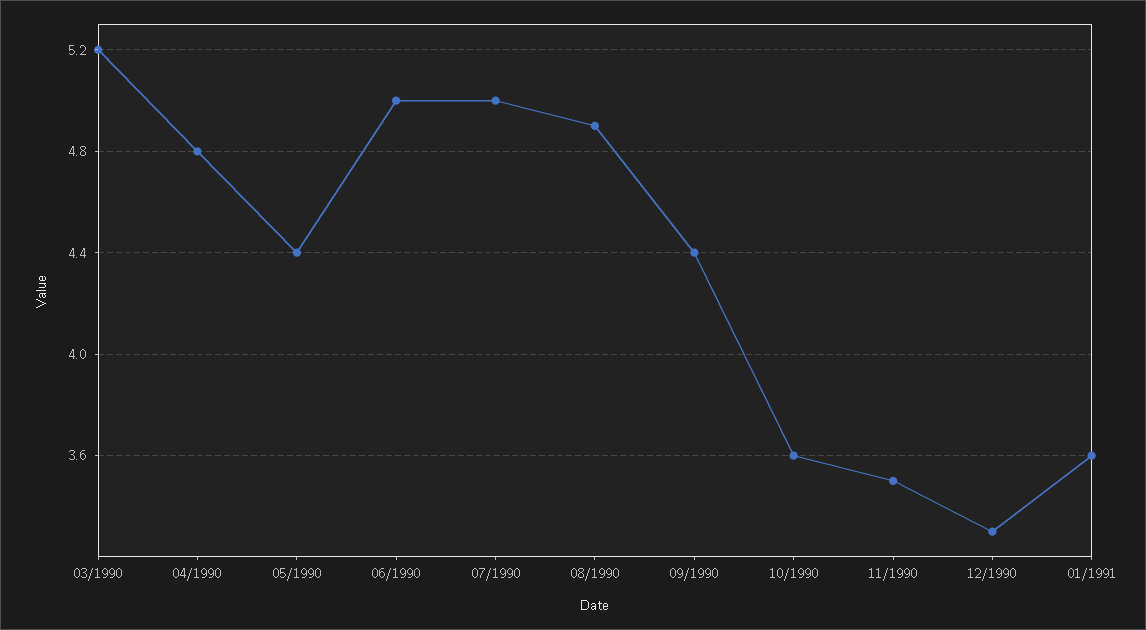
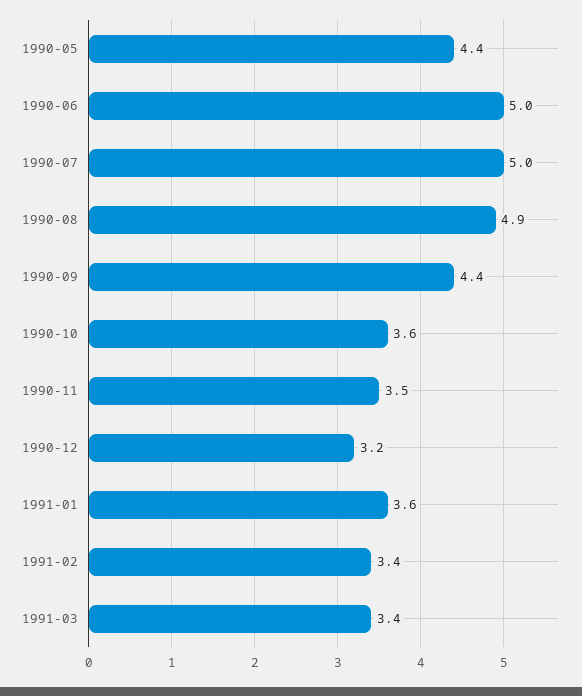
03/1990: 5.2 -> none
04/1990: 4.8 -> none
12/1990: 3.3 -> 3.2
1991-02: none -> 3.4
1991-03: none -> 3.4

